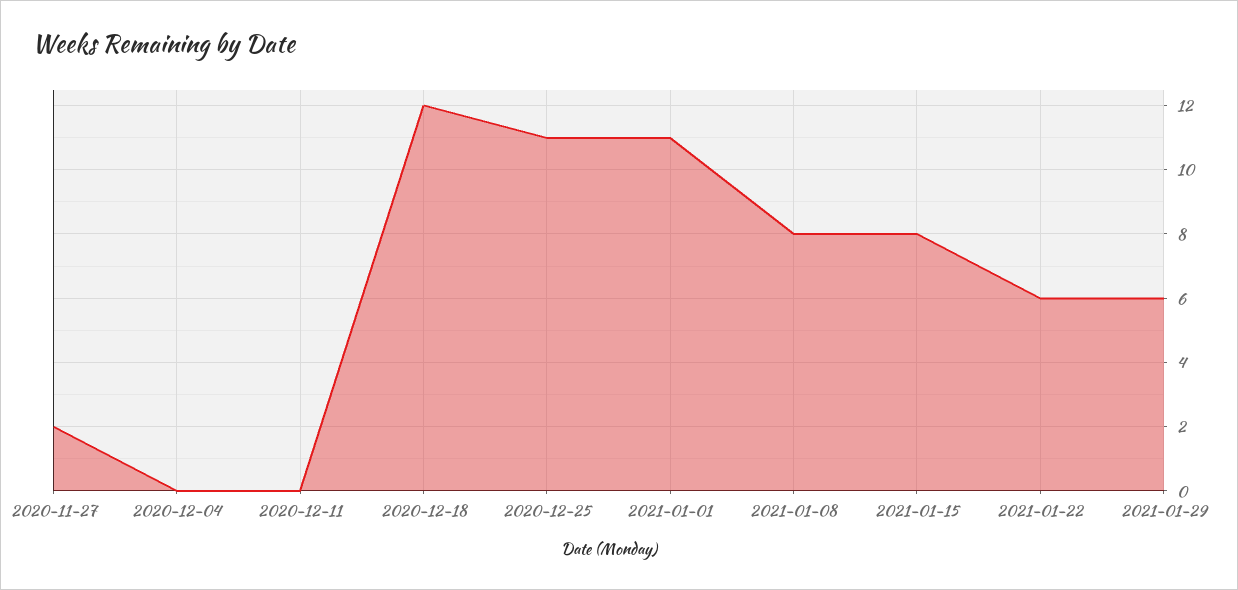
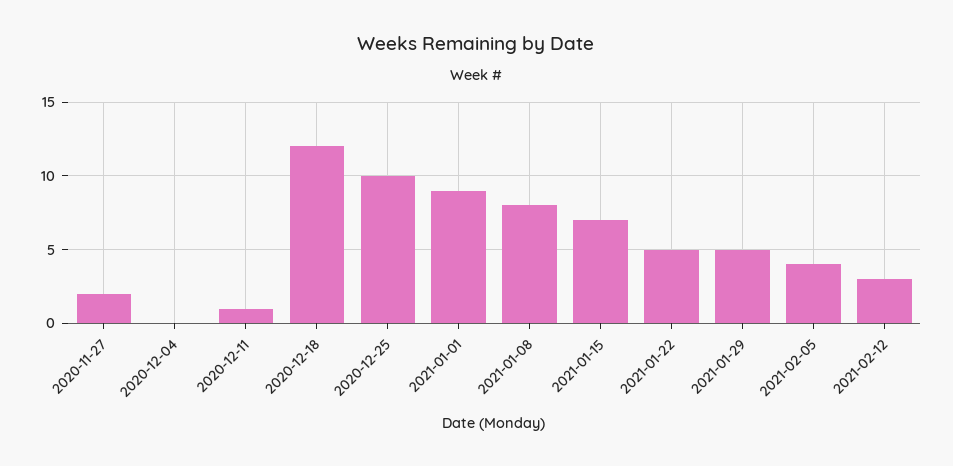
2020-12-11: 0 -> 1
2020-12-25: 11 -> 10
2021-01-01: 11 -> 9
2021-01-15: 8 -> 7
2021-01-22: 6 -> 5
2021-01-29: 6 -> 5
2021-02-05: none -> 4
2021-02-12: none -> 3

